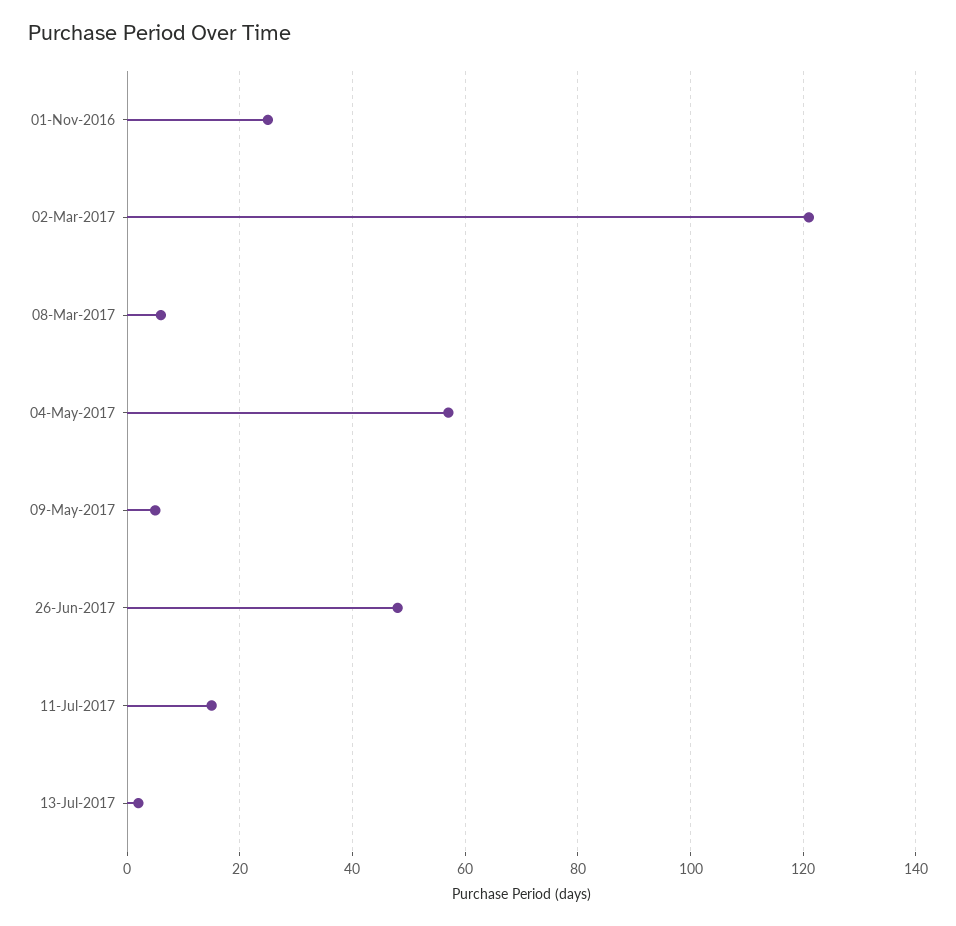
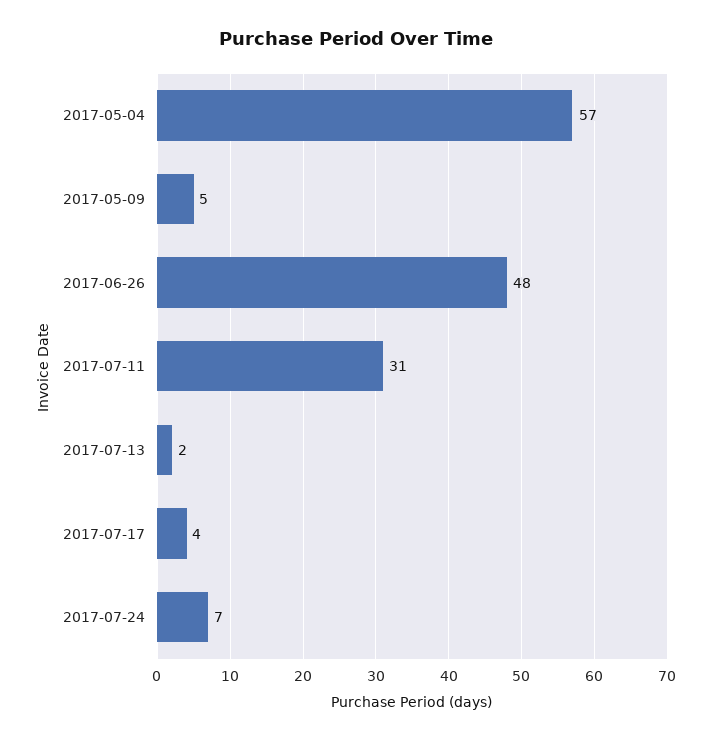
01-Nov-2016: 25 -> none
02-Mar-2017: 120 -> none
08-Mar-2017: 5 -> none
11-Jul-2017: 15 -> 31
2017-07-17: none -> 4
2017-07-24: none -> 7

